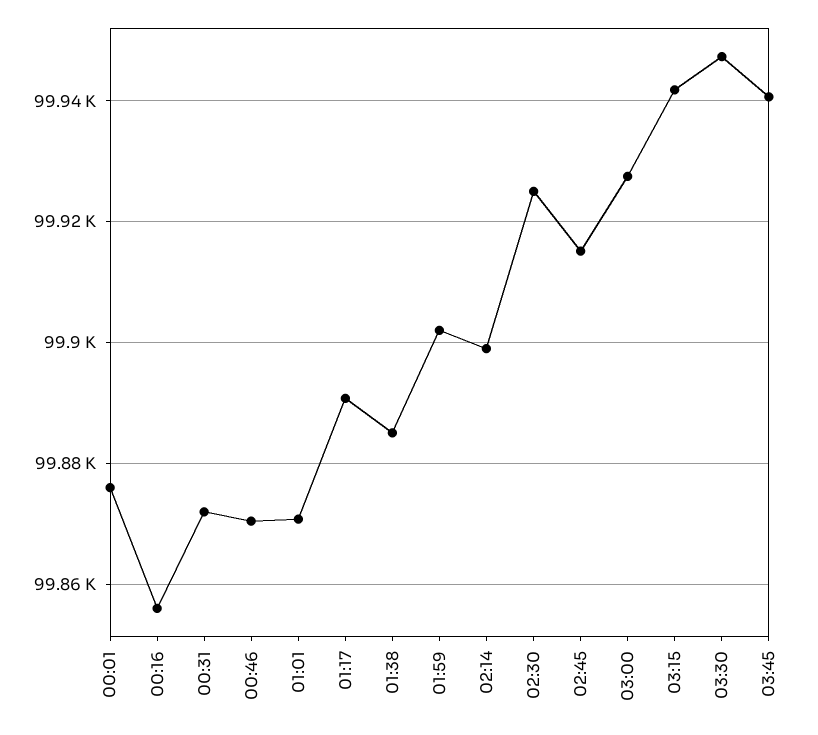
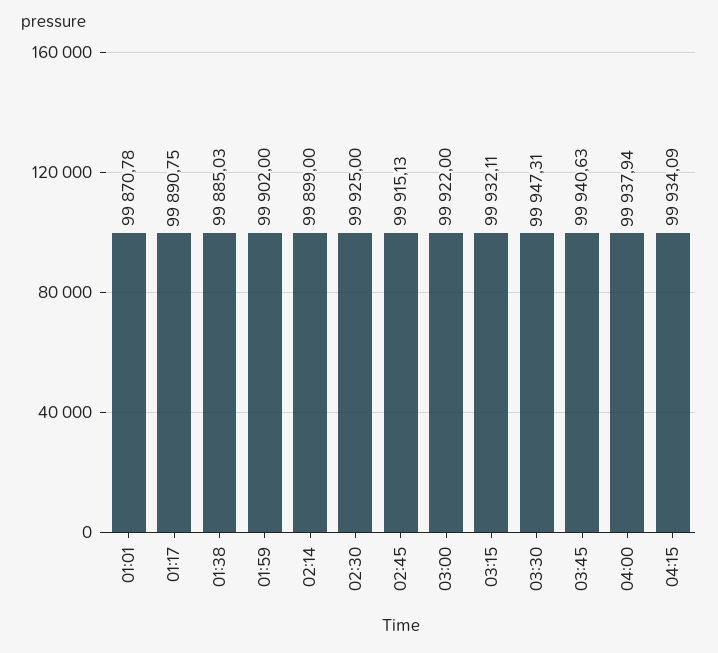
00:01: 99876 -> none
00:16: 99856 -> none
00:31: 99872 -> none
00:46: 99870 -> none
03:00: 99928 -> 99922
03:15: 99942 -> 99932.11
04:00: none -> 99937.94
04:15: none -> 99934.09

